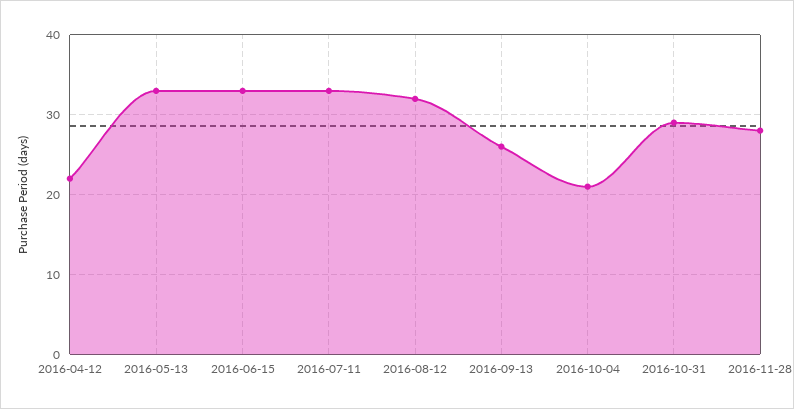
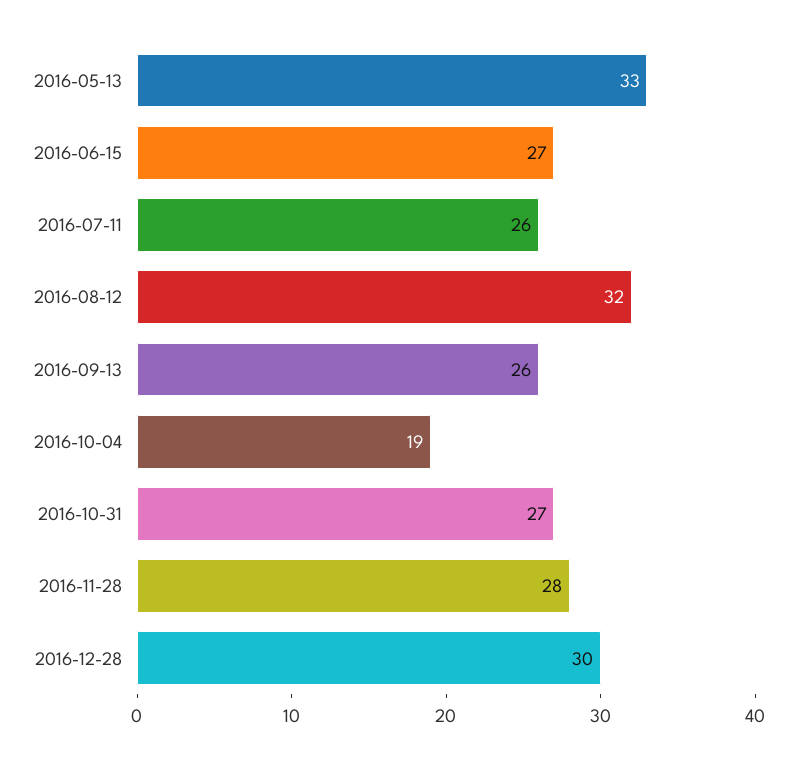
2016-04-12: 22 -> none
2016-06-15: 33 -> 27
2016-07-11: 33 -> 26
2016-10-04: 21 -> 19
2016-10-31: 29 -> 27
2016-12-28: none -> 30

